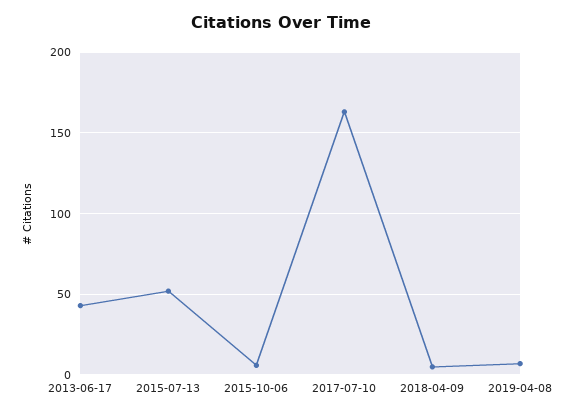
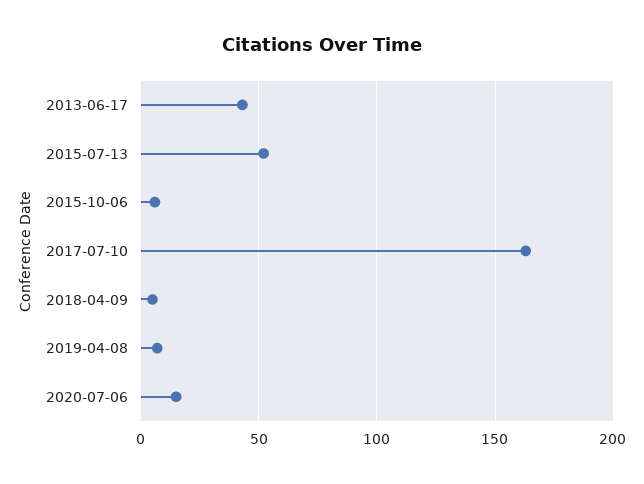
2020-07-06: none -> 15

